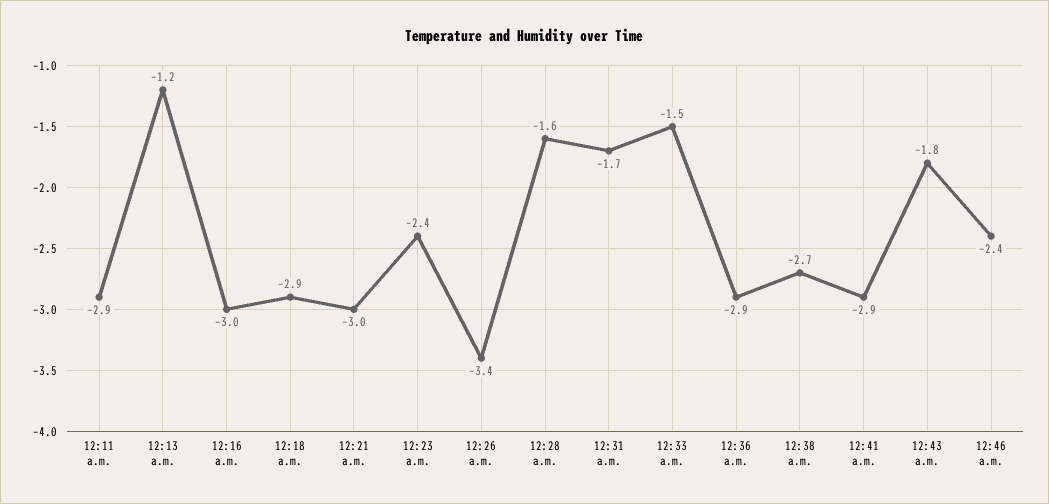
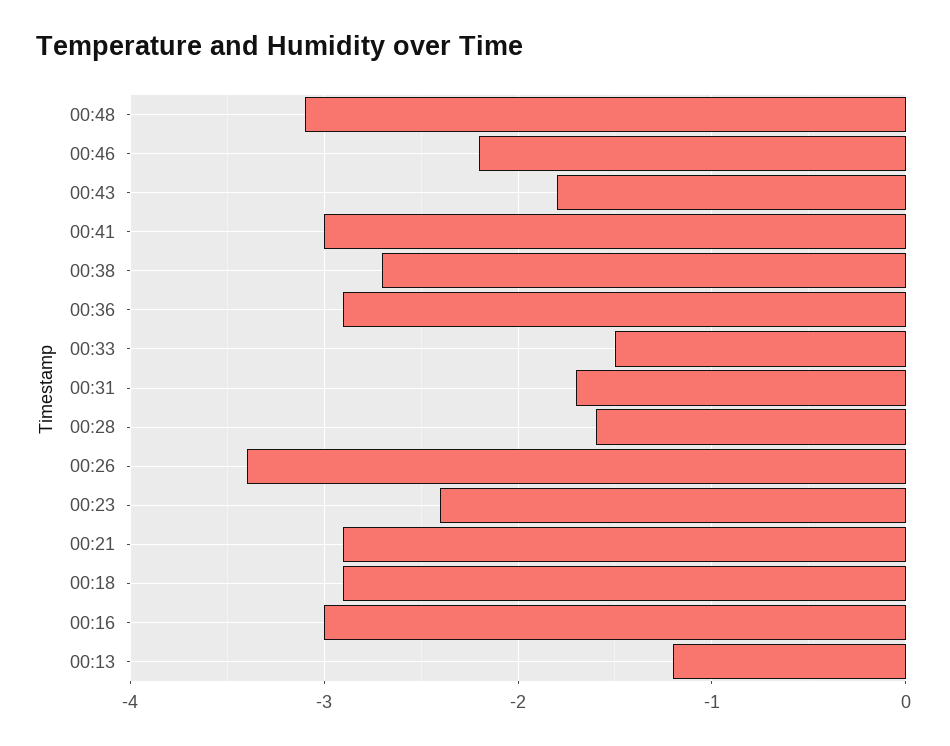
12:11 a.m.: -2.9 -> none
12:21 a.m.: -3 -> -2.9
12:41 a.m.: -2.9 -> -3
12:46 a.m.: -2.4 -> -2.2
00:48: none -> -3.1

